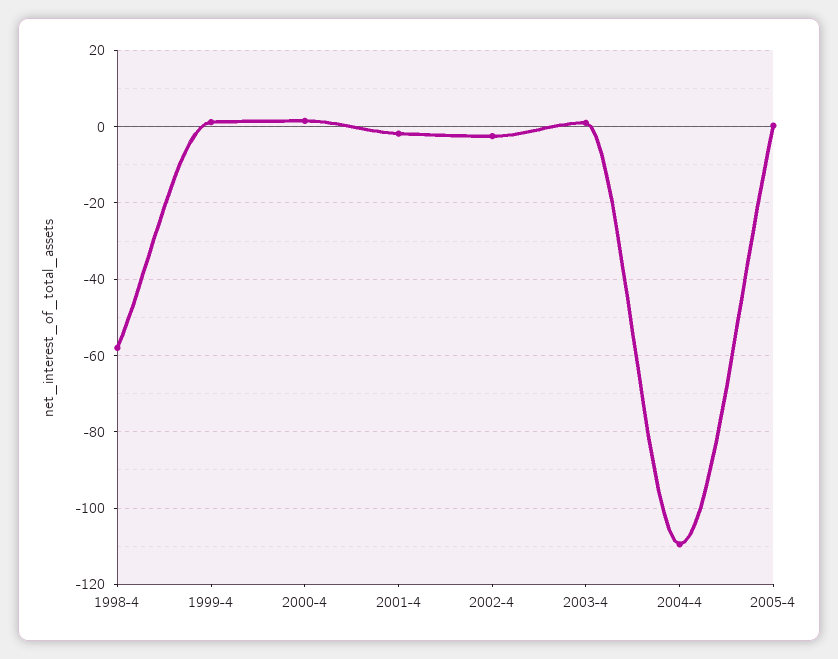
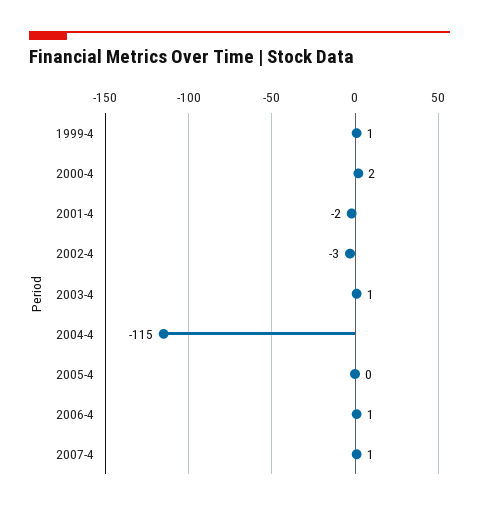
1998-4: -58 -> none
2004-4: -110 -> -115
2006-4: none -> 1
2007-4: none -> 1

